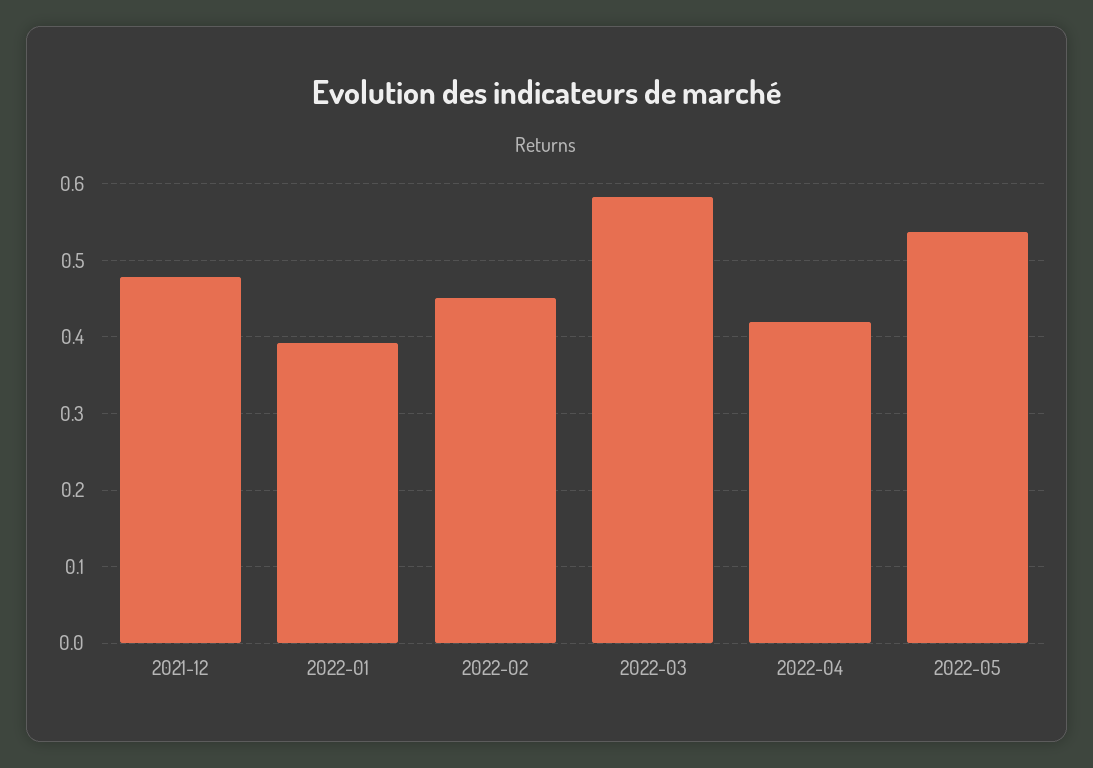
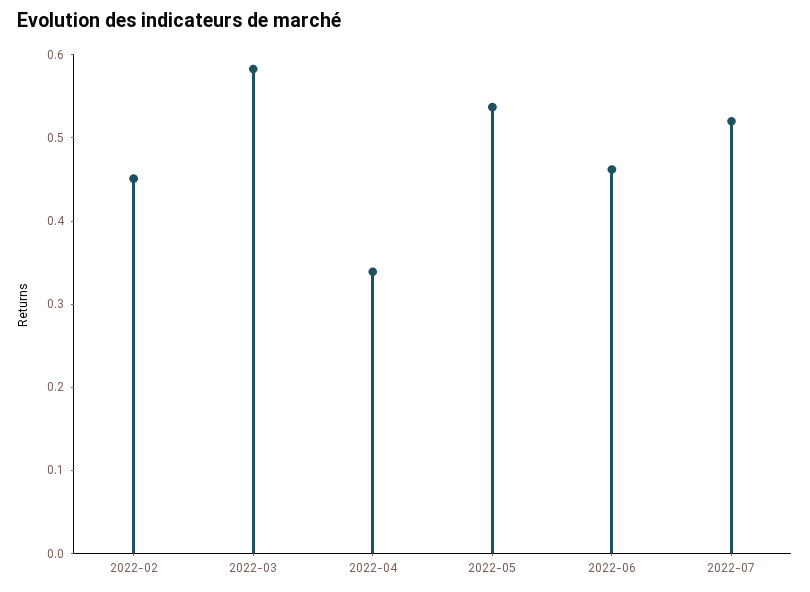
2021-12: 0.48 -> none
2022-01: 0.39 -> none
2022-04: 0.42 -> 0.34
2022-06: none -> 0.46
2022-07: none -> 0.52

